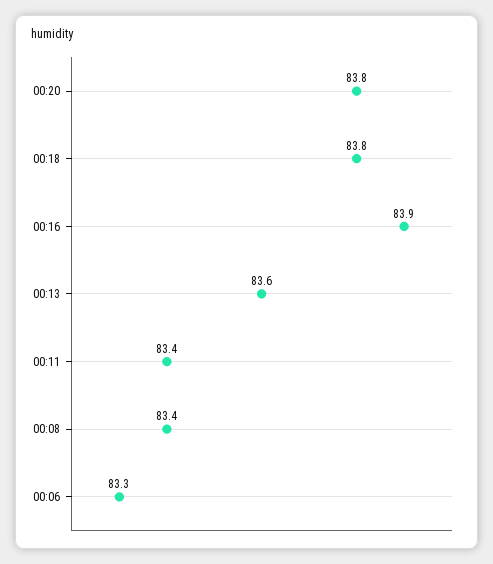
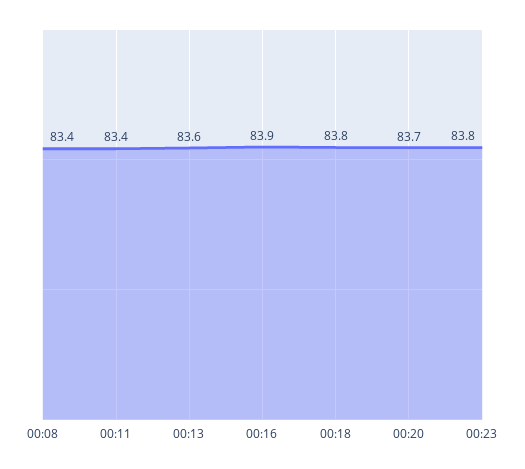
00:20: 83.8 -> 83.7
00:06: 83.3 -> none
00:23: none -> 83.8

